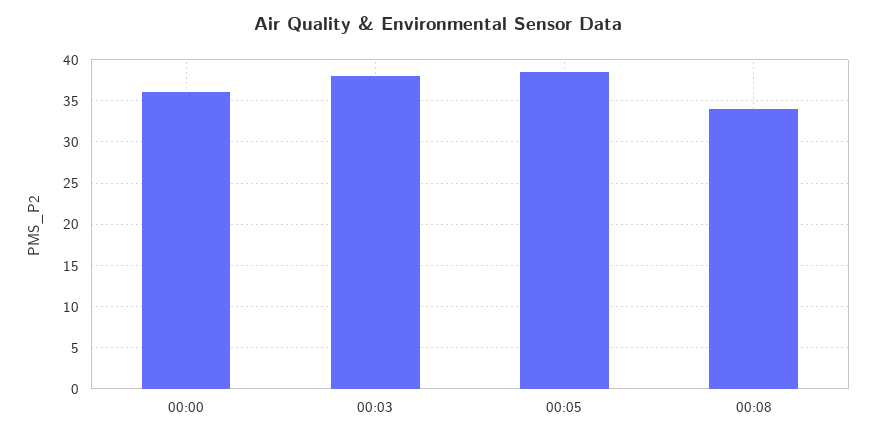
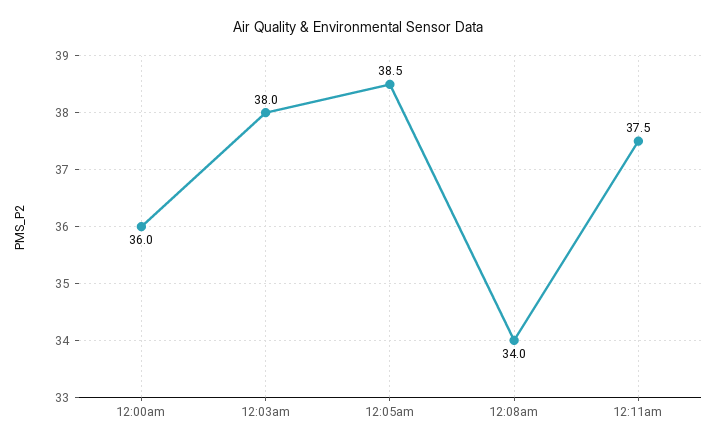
12:11am: none -> 37.5

